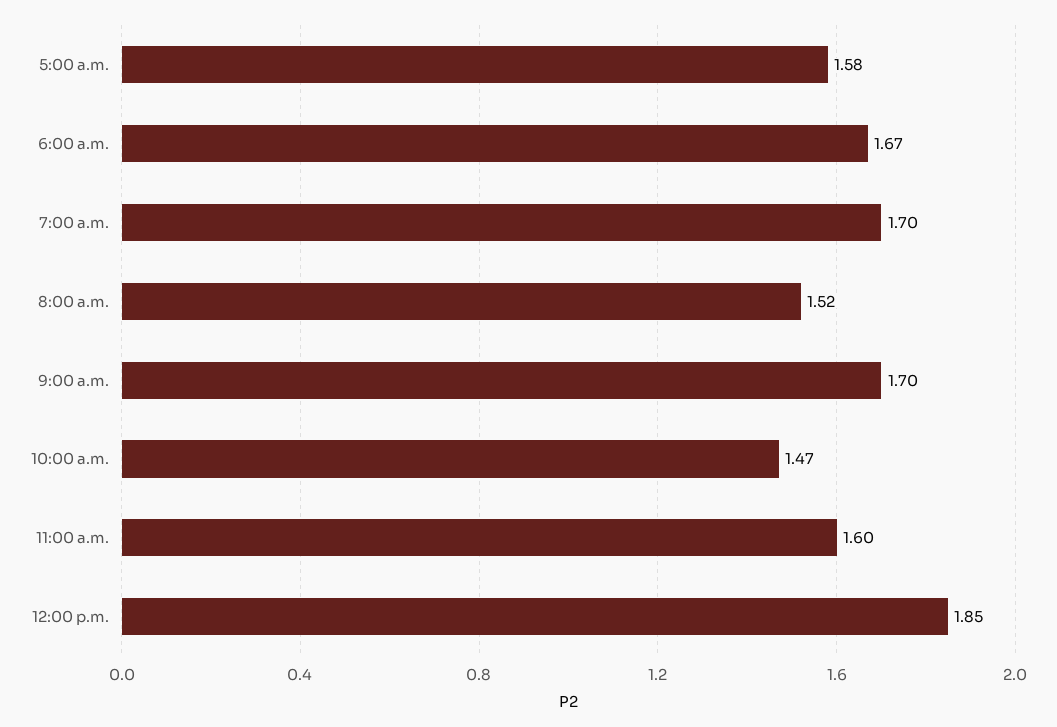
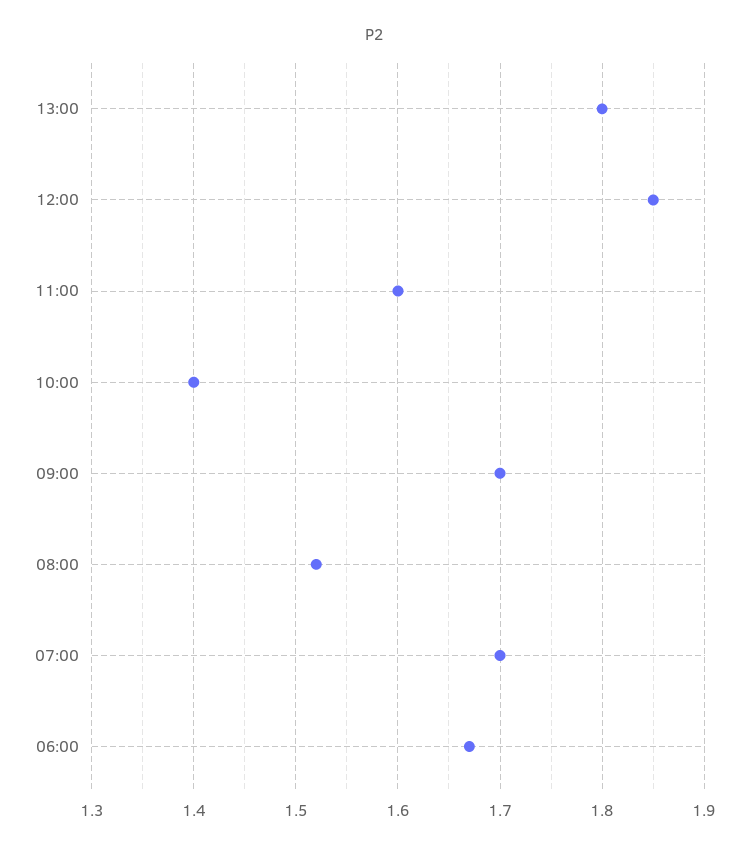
5:00 a.m.: 1.58 -> none
10:00 a.m.: 1.47 -> 1.4
13:00: none -> 1.8

